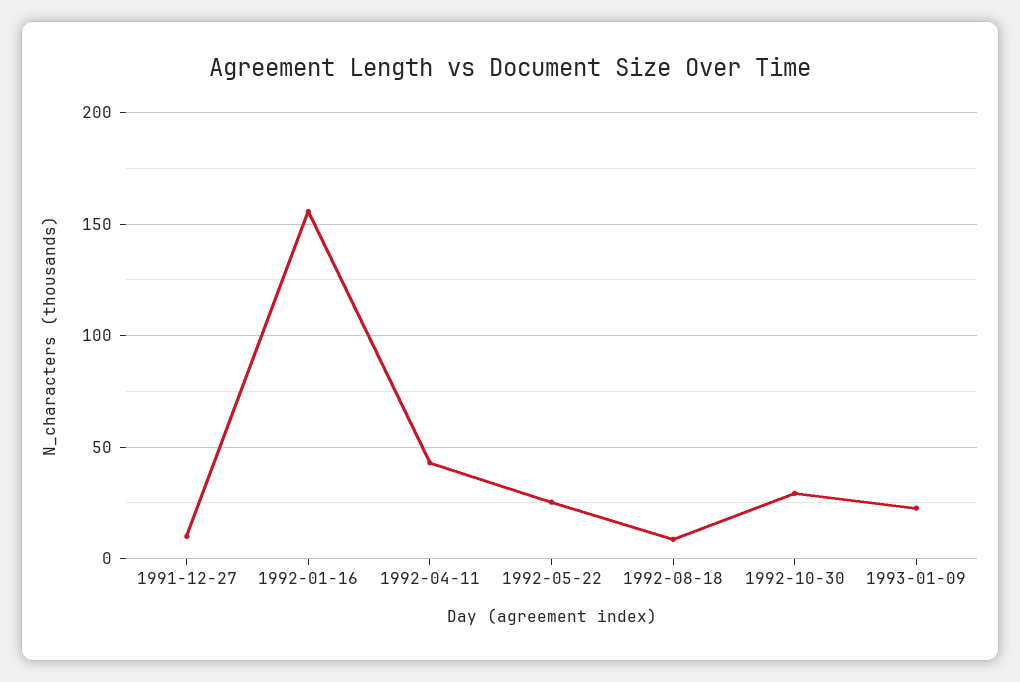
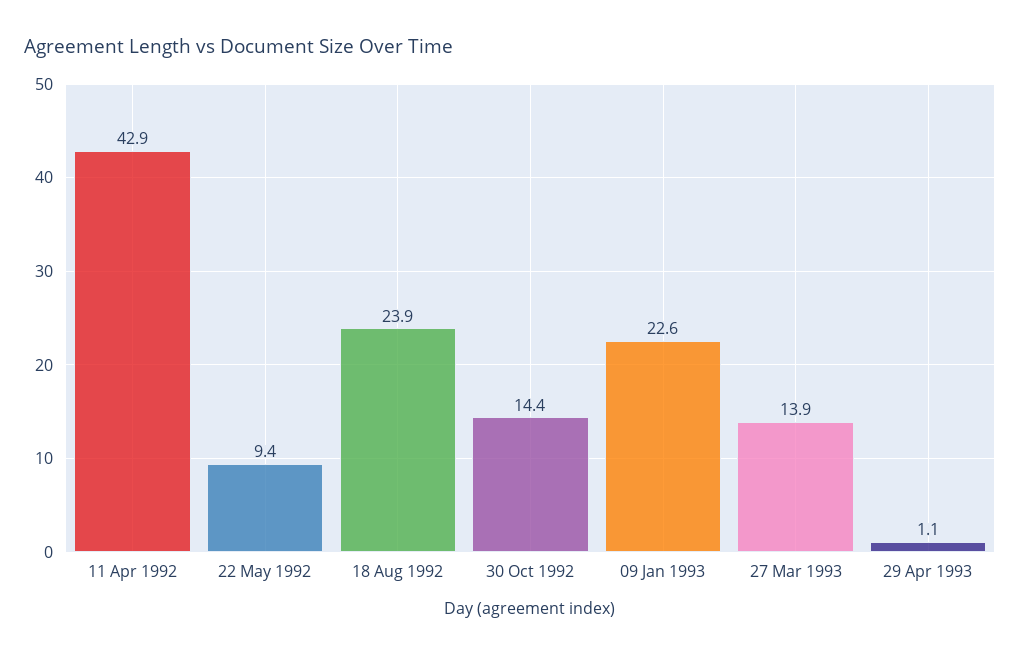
1991-12-27: 10 -> none
1992-01-16: 155 -> none
1992-05-22: 25 -> 9.4
1992-08-18: 10 -> 23.9
1992-10-30: 30 -> 14.4
27 Mar 1993: none -> 13.9
29 Apr 1993: none -> 1.1

